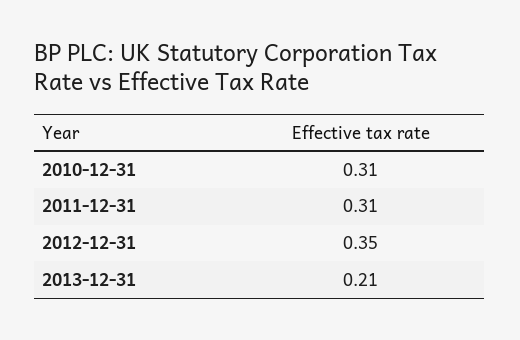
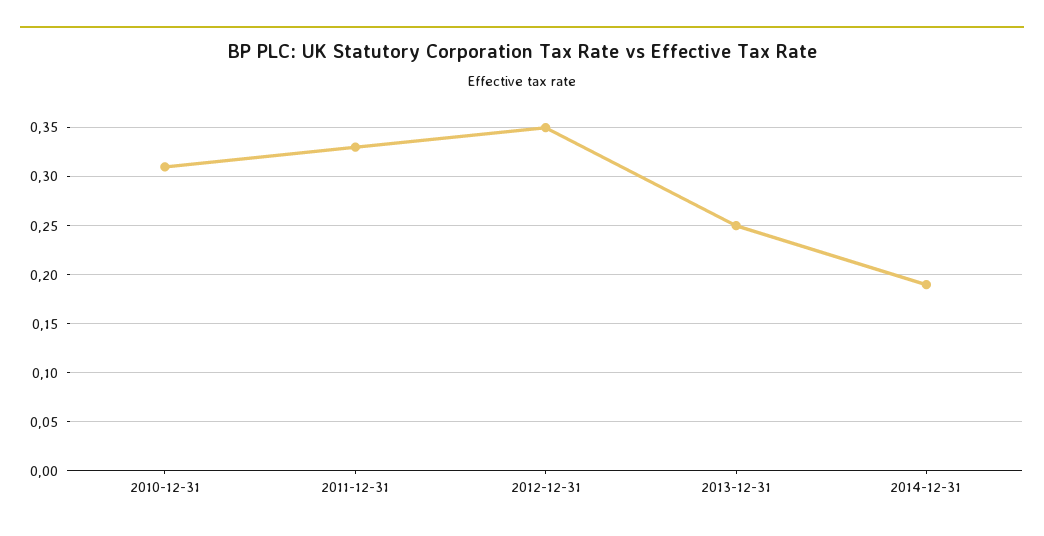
2011-12-31: 0.31 -> 0.33
2013-12-31: 0.21 -> 0.25
2014-12-31: none -> 0.19

